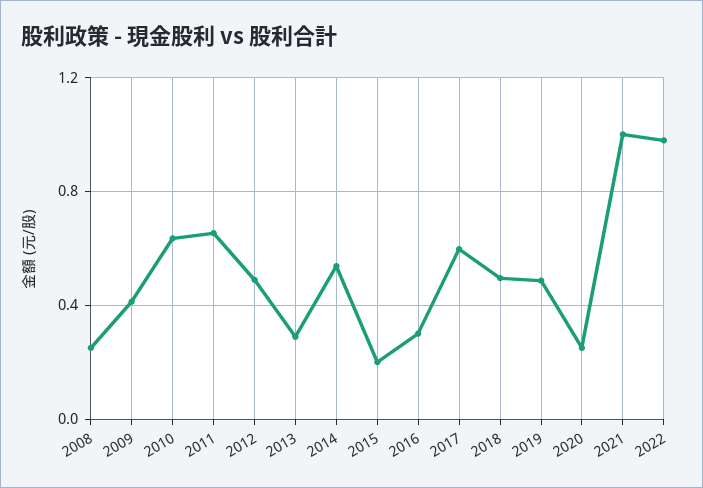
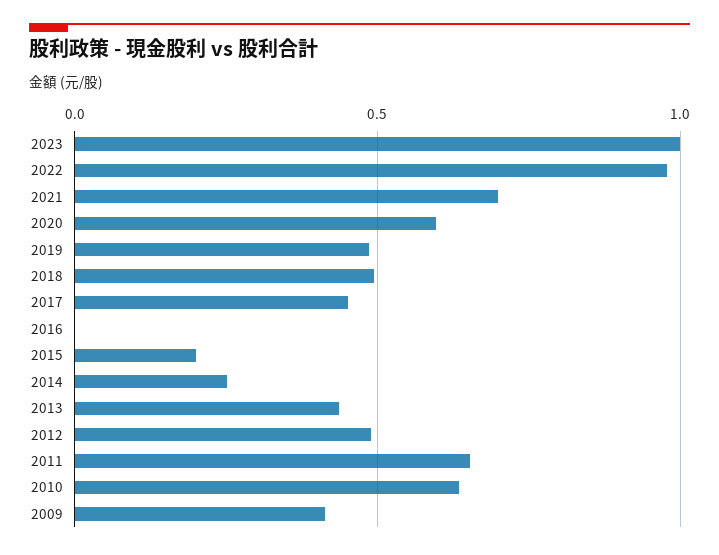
2008: 0.25 -> none
2013: 0.3 -> 0.45
2014: 0.55 -> 0.25
2016: 0.3 -> 0
2017: 0.6 -> 0.45
2020: 0.25 -> 0.6
2021: 1 -> 0.7
2023: none -> 1

